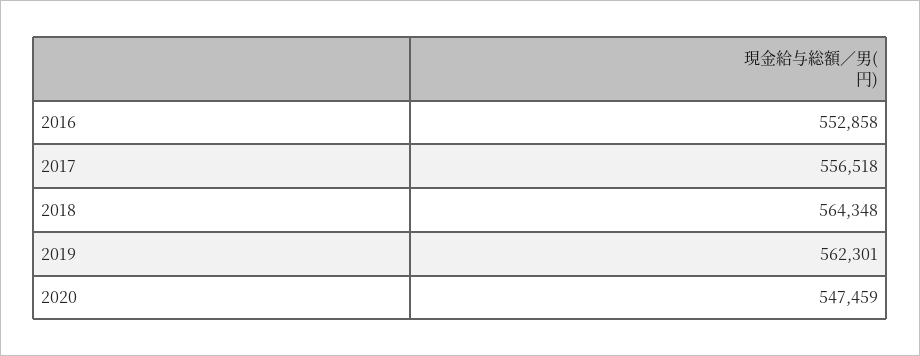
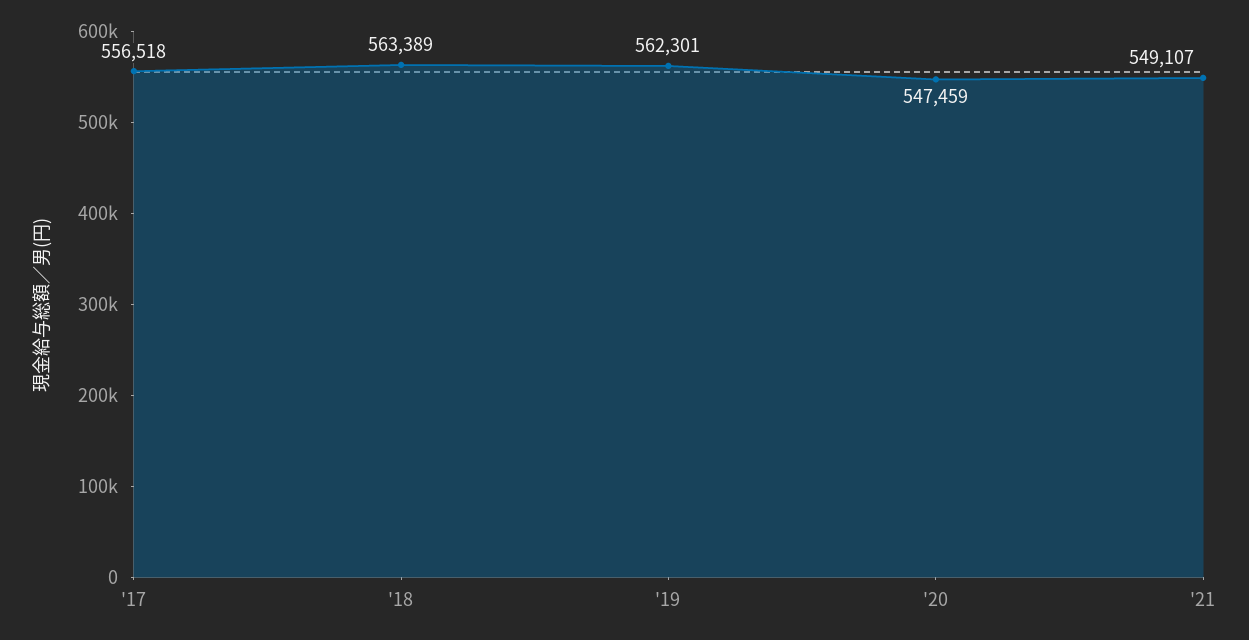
2016: 552858 -> none
2018: 564348 -> 563389
'21: none -> 549107

